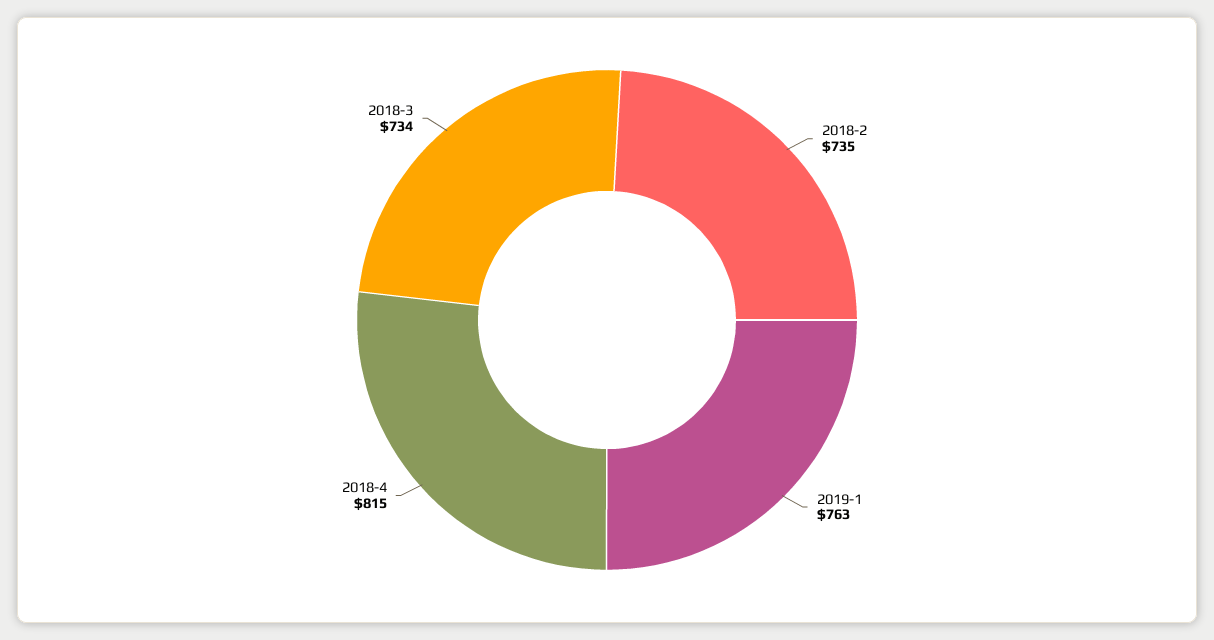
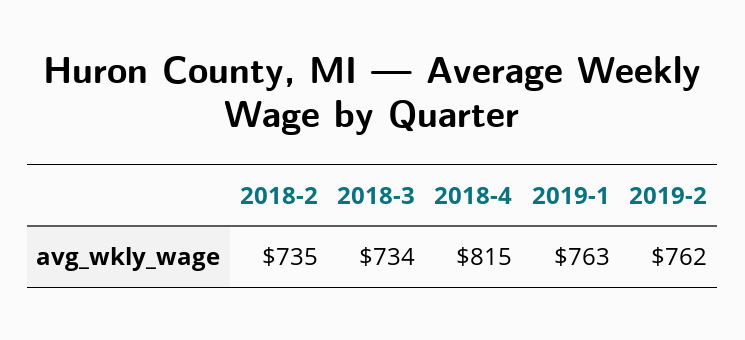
2019-2: none -> 762

